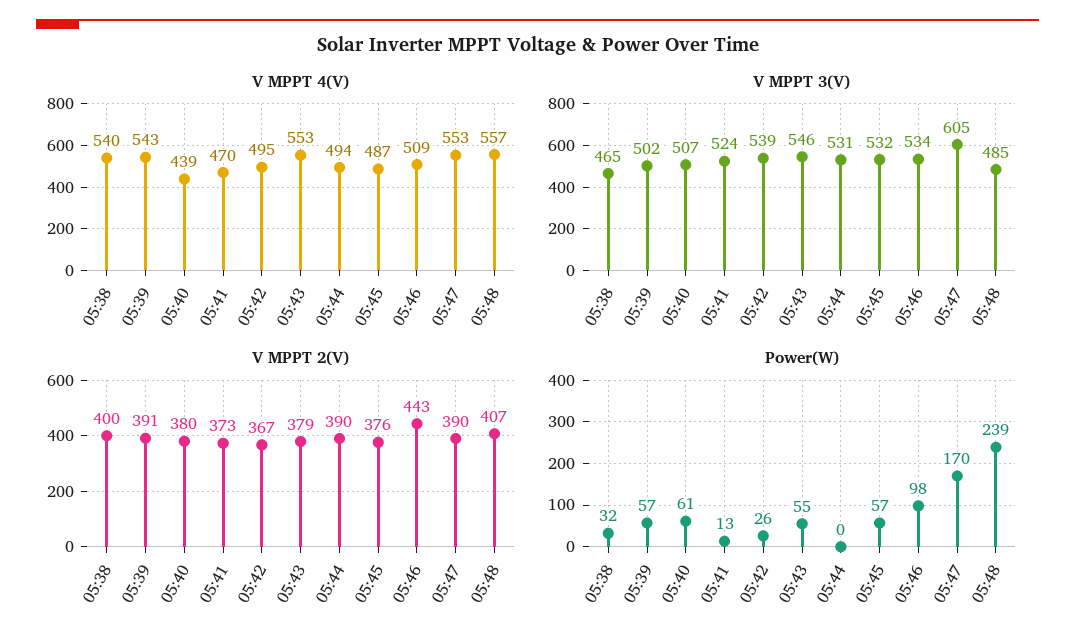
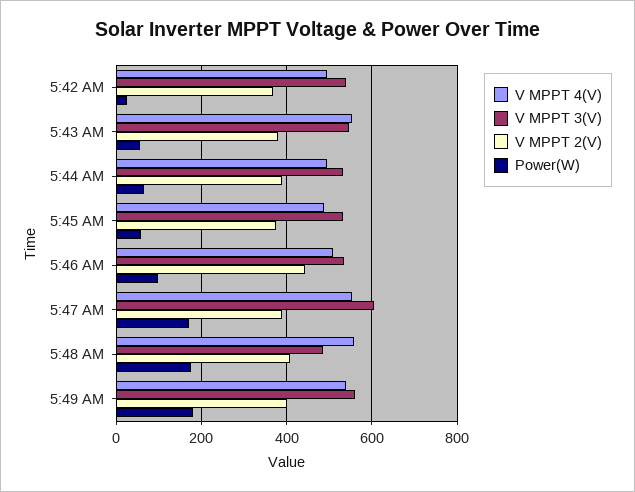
V MPPT 4(V), 05:38: 540 -> none
V MPPT 4(V), 05:39: 543 -> none
V MPPT 4(V), 05:40: 439 -> none
V MPPT 4(V), 05:41: 470 -> none
V MPPT 3(V), 05:38: 465 -> none
V MPPT 3(V), 05:39: 502 -> none
V MPPT 3(V), 05:40: 507 -> none
V MPPT 3(V), 05:41: 524 -> none
V MPPT 2(V), 05:38: 400 -> none
V MPPT 2(V), 05:39: 391 -> none
V MPPT 2(V), 05:40: 380 -> none
V MPPT 2(V), 05:41: 373 -> none
Power(W), 05:38: 32 -> none
Power(W), 05:39: 57 -> none
Power(W), 05:40: 61 -> none
Power(W), 05:41: 13 -> none
Power(W), 05:44: 0 -> 60
Power(W), 05:48: 239 -> 180
V MPPT 4(V), 5:49 AM: none -> 540
V MPPT 3(V), 5:49 AM: none -> 560
V MPPT 2(V), 5:49 AM: none -> 400
Power(W), 5:49 AM: none -> 180

